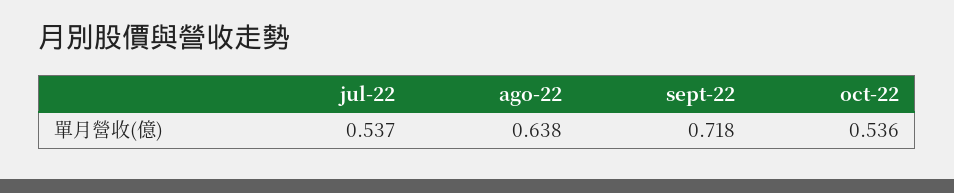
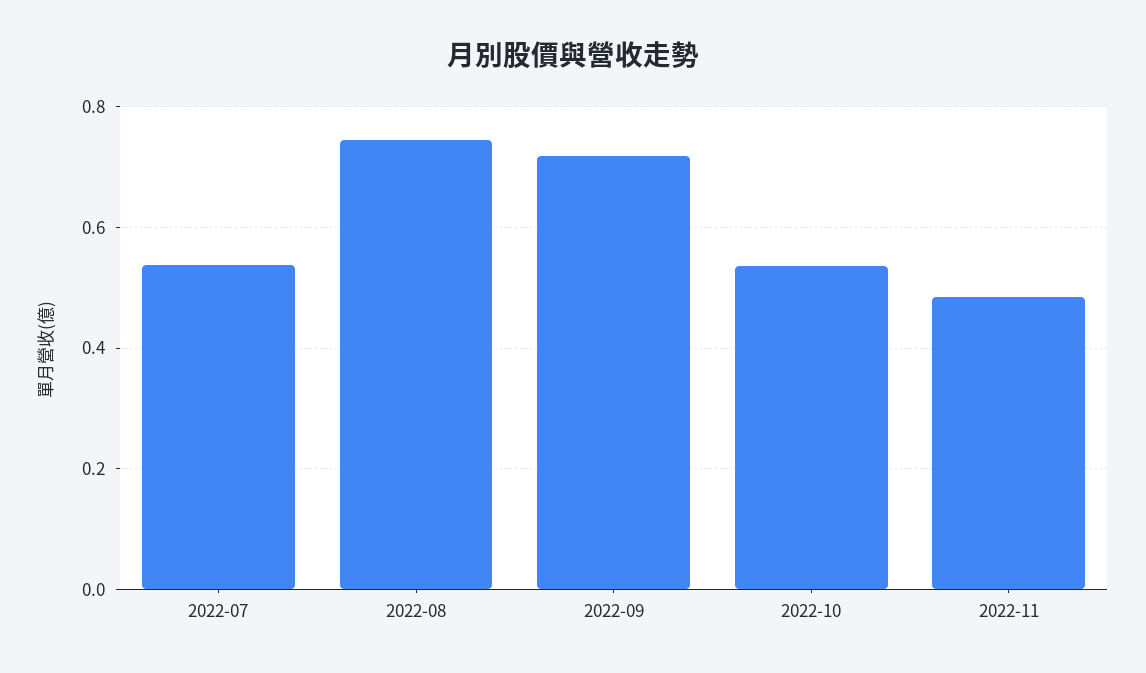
ago-22: 0.638 -> 0.74
2022-11: none -> 0.48

